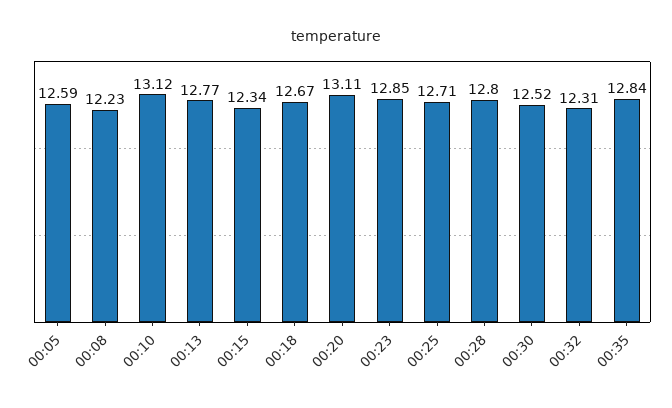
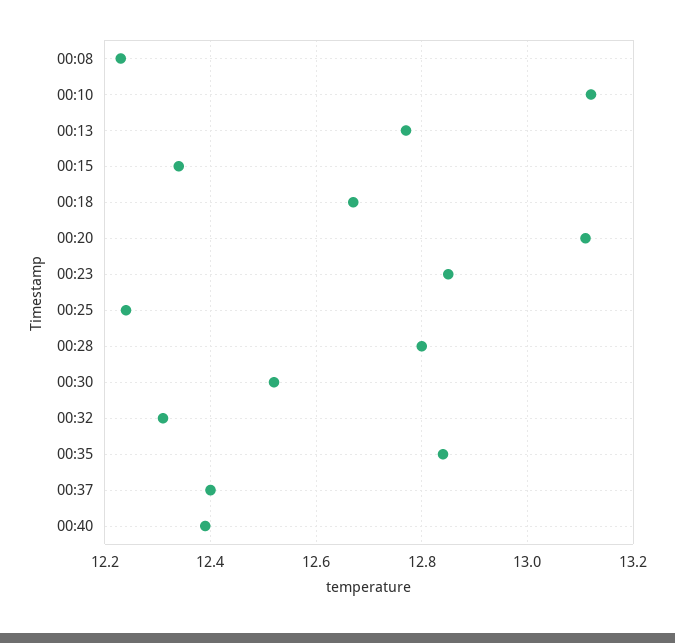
00:05: 12.59 -> none
00:25: 12.71 -> 12.25
00:37: none -> 12.4
00:40: none -> 12.4

